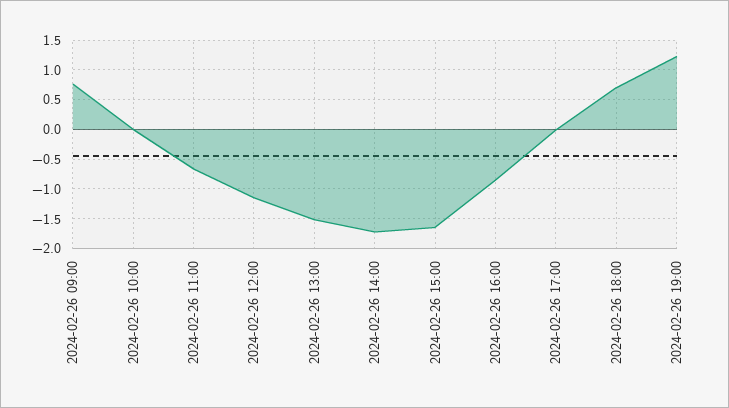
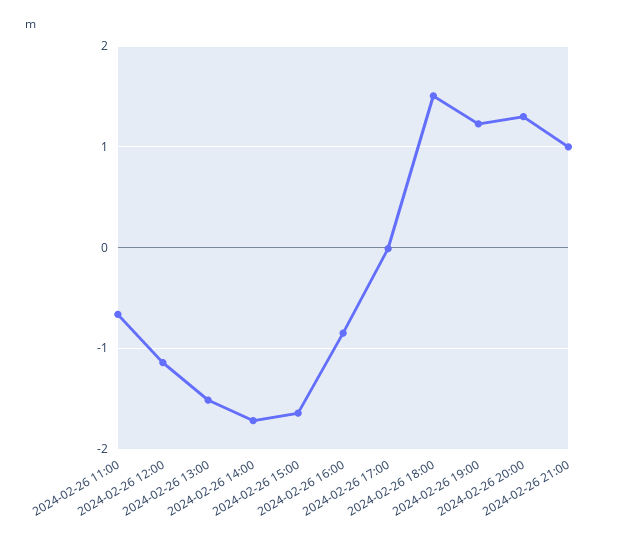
2024-02-26 09:00: 0.75 -> none
2024-02-26 10:00: 0 -> none
2024-02-26 18:00: 0.75 -> 1.5
2024-02-26 20:00: none -> 1.3
2024-02-26 21:00: none -> 1

